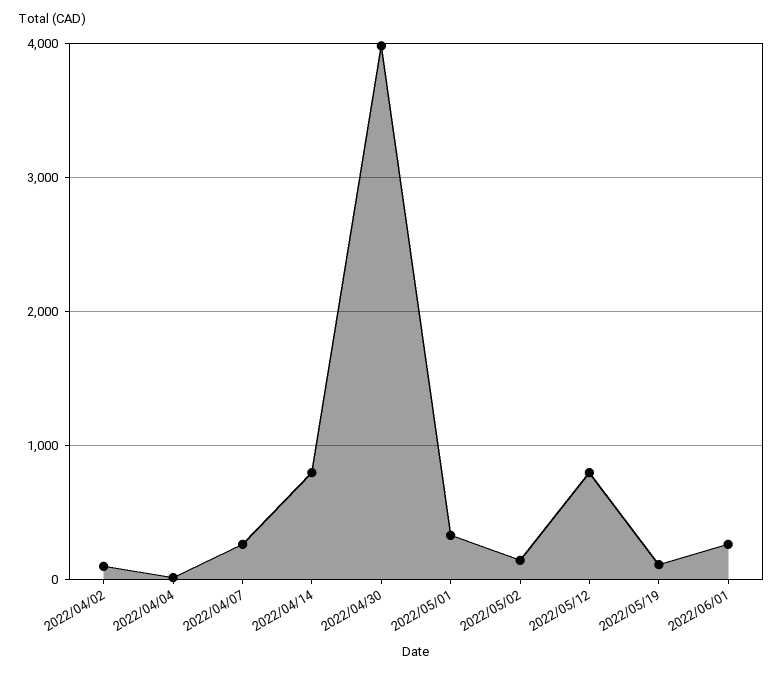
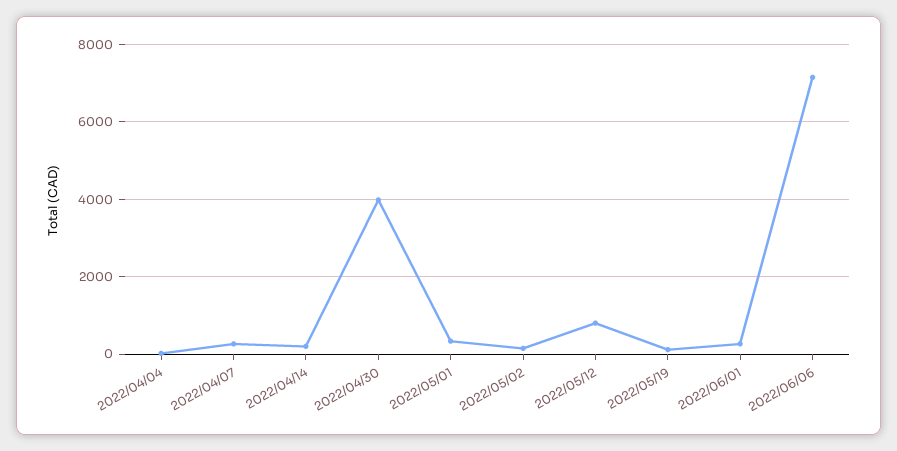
2022/04/02: 100 -> none
2022/04/14: 800 -> 200
2022/06/06: none -> 7200

